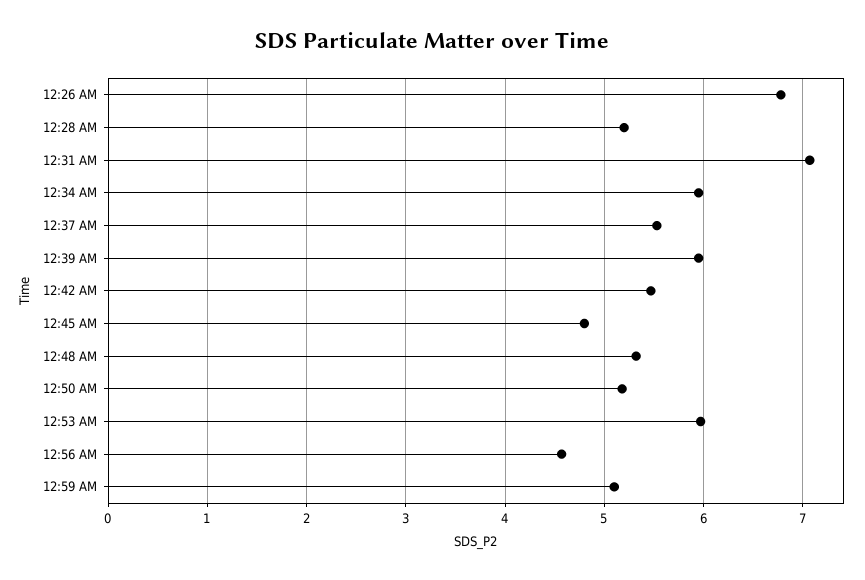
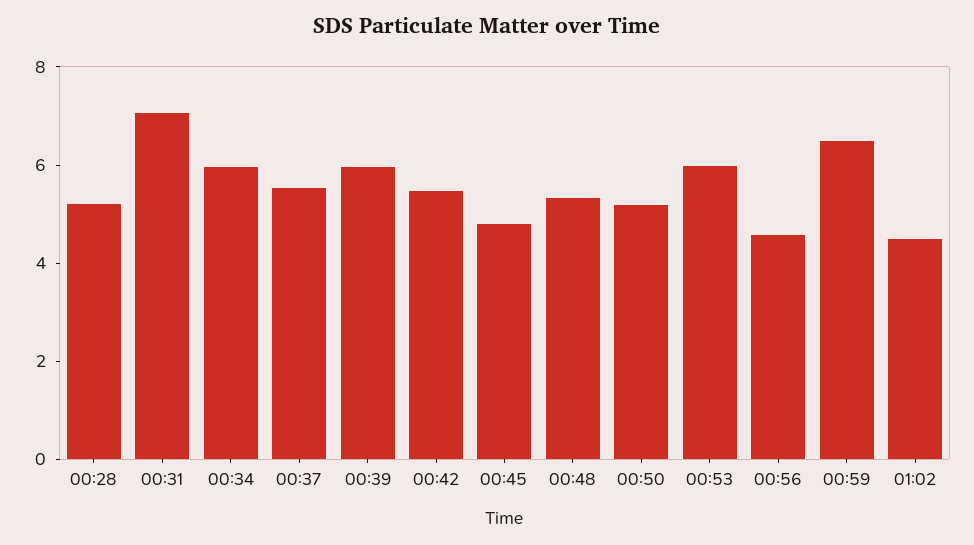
12:26 AM: 6.8 -> none
12:59 AM: 5.1 -> 6.5
01:02: none -> 4.5

